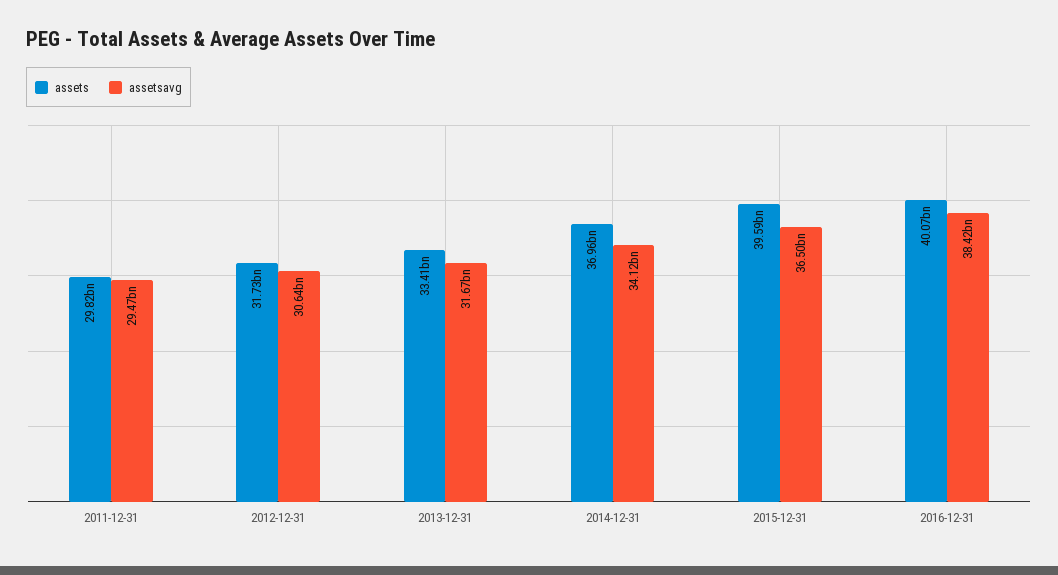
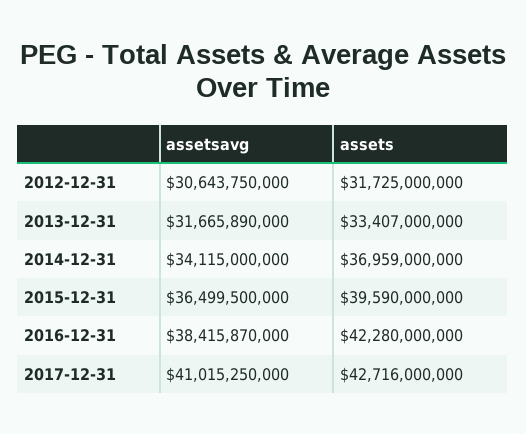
assets, 2011-12-31: 29820000000 -> none
assetsavg, 2011-12-31: 29470000000 -> none
assets, 2016-12-31: 40070000000 -> 42280000000
assetsavg, 2017-12-31: none -> 41015250000
assets, 2017-12-31: none -> 42716000000

